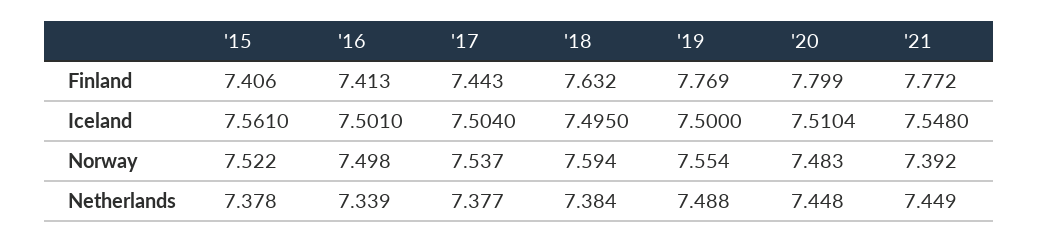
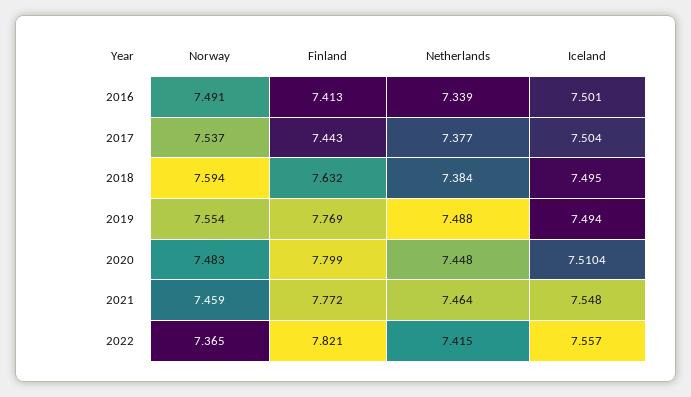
'15, Finland: 7.406 -> none
'15, Iceland: 7.561 -> none
'19, Iceland: 7.5 -> 7.494
'15, Norway: 7.522 -> none
'16, Norway: 7.498 -> 7.491
'21, Norway: 7.392 -> 7.459
'15, Netherlands: 7.378 -> none
'21, Netherlands: 7.449 -> 7.464
2022, Norway: none -> 7.365
2022, Finland: none -> 7.821
2022, Netherlands: none -> 7.415
2022, Iceland: none -> 7.557

